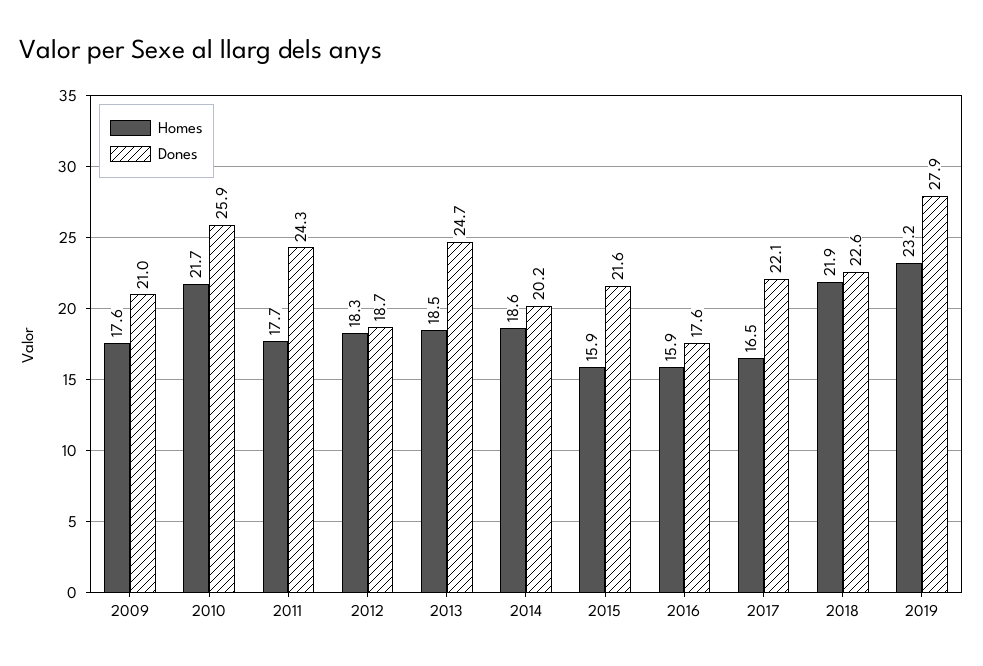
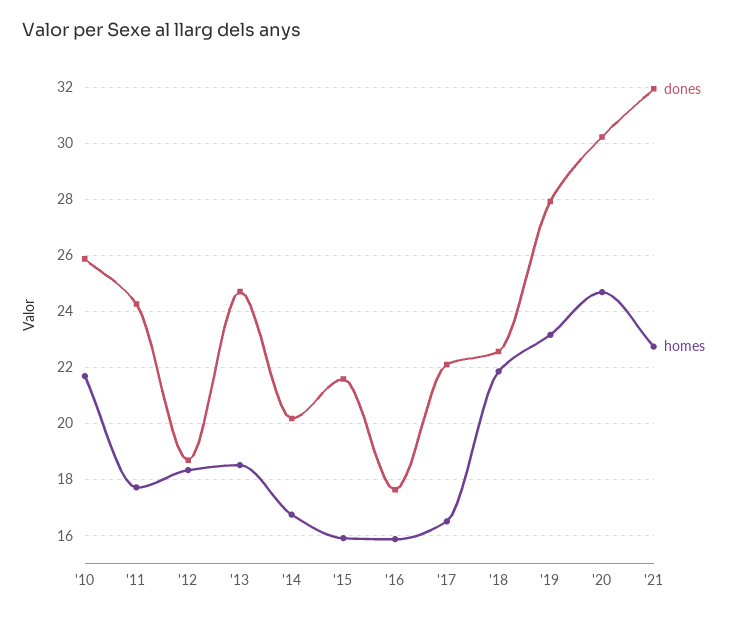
Homes, 2009: 17.6 -> none
Dones, 2009: 21 -> none
Homes, 2014: 18.6 -> 16.75
Dones, '20: none -> 30.25
Homes, '20: none -> 24.75
Dones, '21: none -> 32
Homes, '21: none -> 22.75

